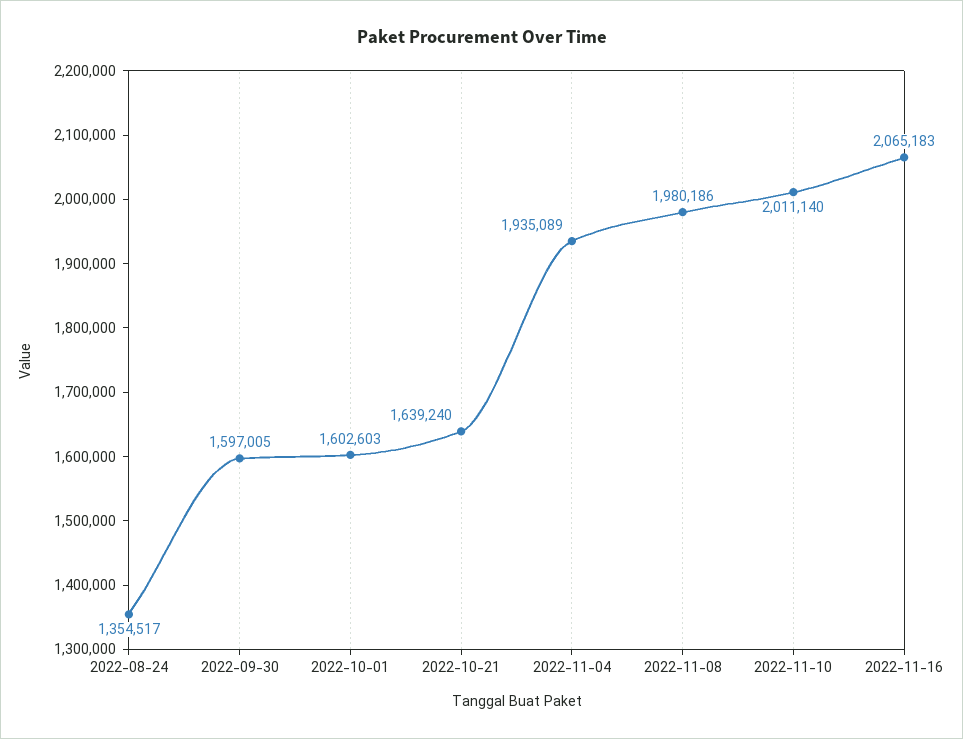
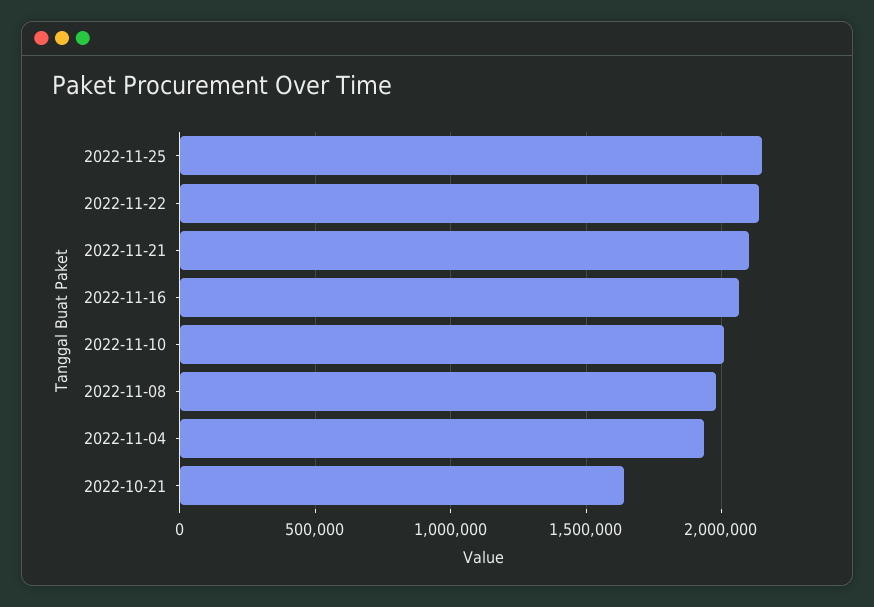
2022-08-24: 1354517 -> none
2022-09-30: 1597005 -> none
2022-10-01: 1602603 -> none
2022-11-25: none -> 2150000
2022-11-22: none -> 2150000
2022-11-21: none -> 2100000

